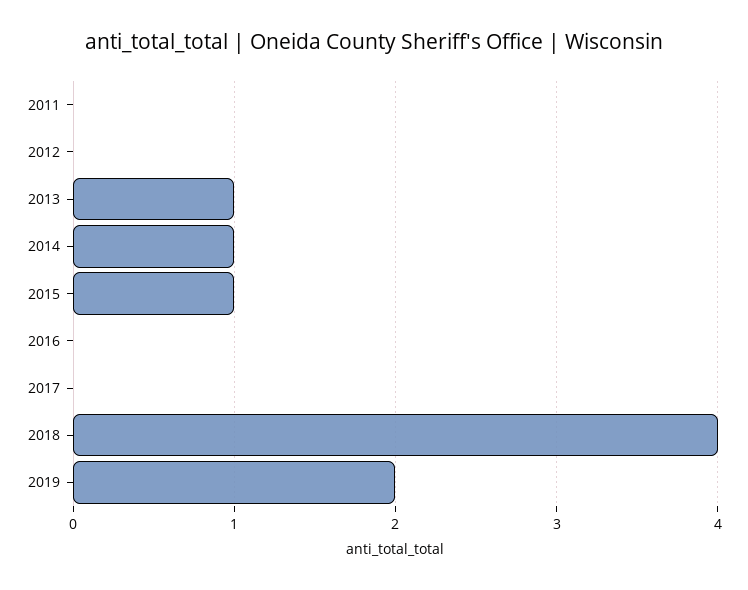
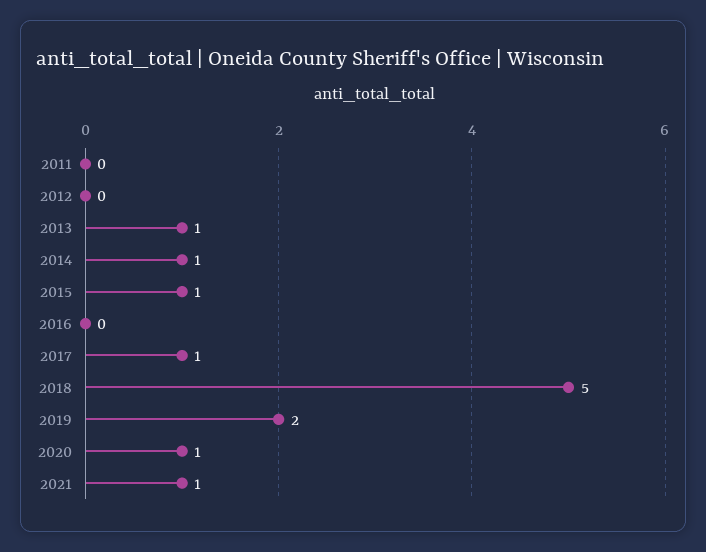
2017: 0 -> 1
2018: 4 -> 5
2020: none -> 1
2021: none -> 1

